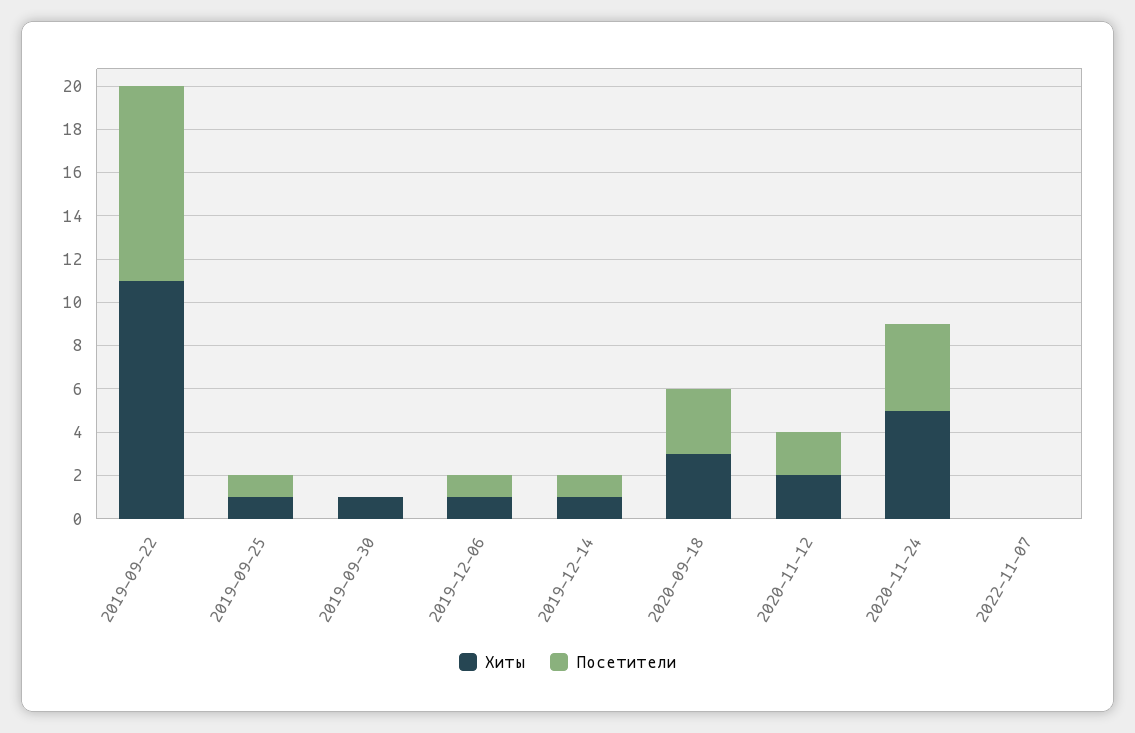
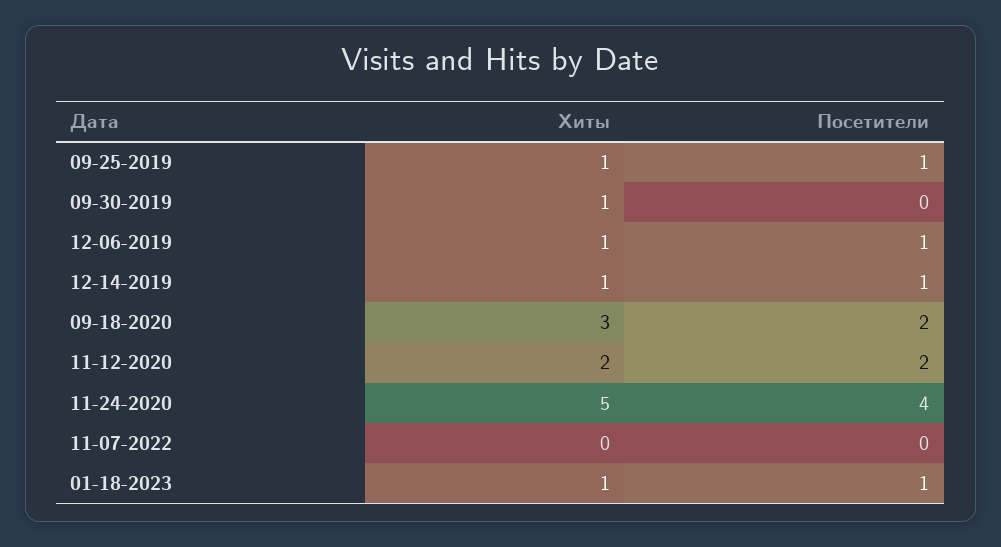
Хиты, 2019-09-22: 11 -> none
Посетители, 2019-09-22: 9 -> none
Посетители, 2020-09-18: 3 -> 2
Хиты, 01-18-2023: none -> 1
Посетители, 01-18-2023: none -> 1

